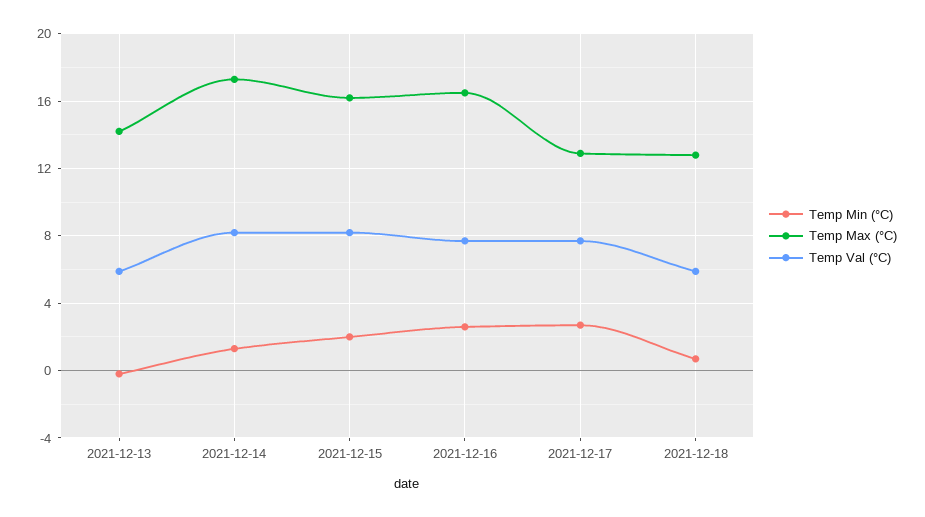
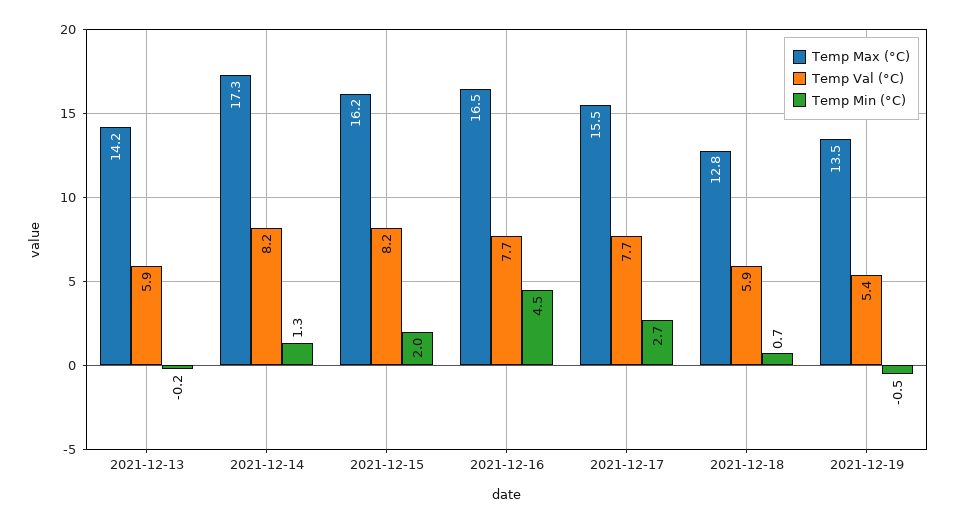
Temp Min (°C), 2021-12-16: 2.5 -> 4.5
Temp Max (°C), 2021-12-17: 13 -> 15.5
Temp Max (°C), 2021-12-19: none -> 13.5
Temp Val (°C), 2021-12-19: none -> 5.4
Temp Min (°C), 2021-12-19: none -> -0.5

